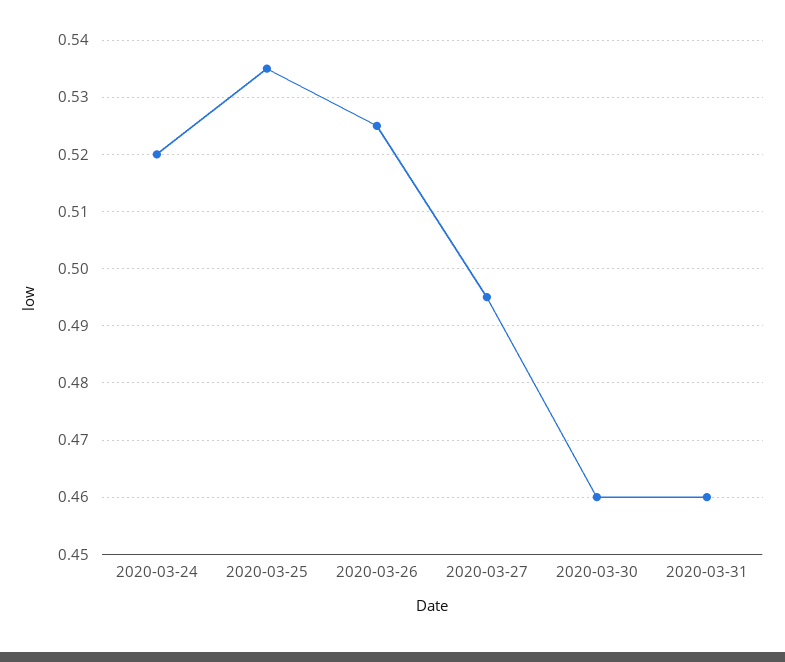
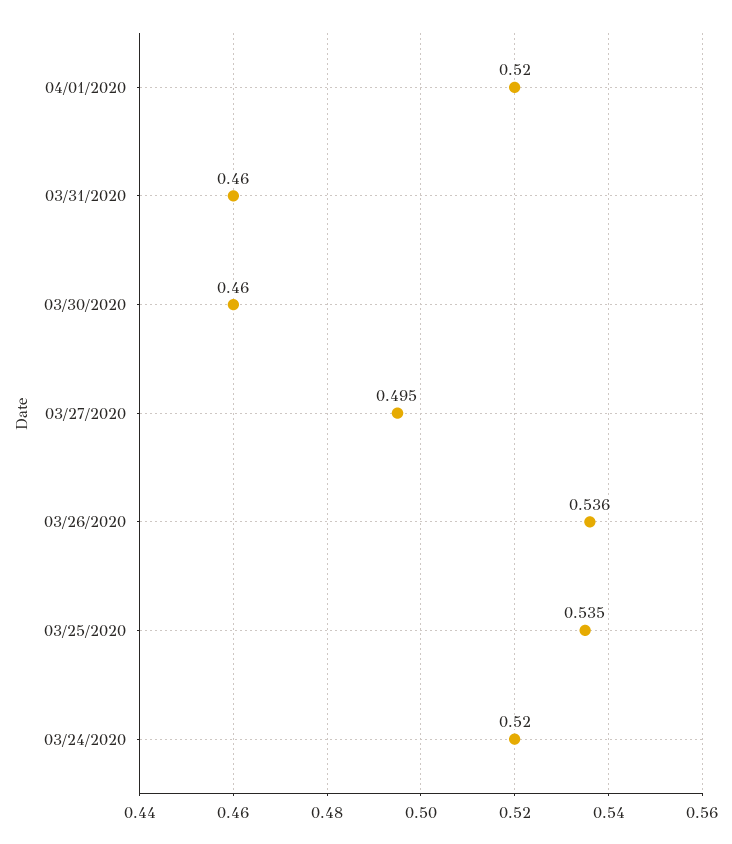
2020-03-26: 0.525 -> 0.536
04/01/2020: none -> 0.52

